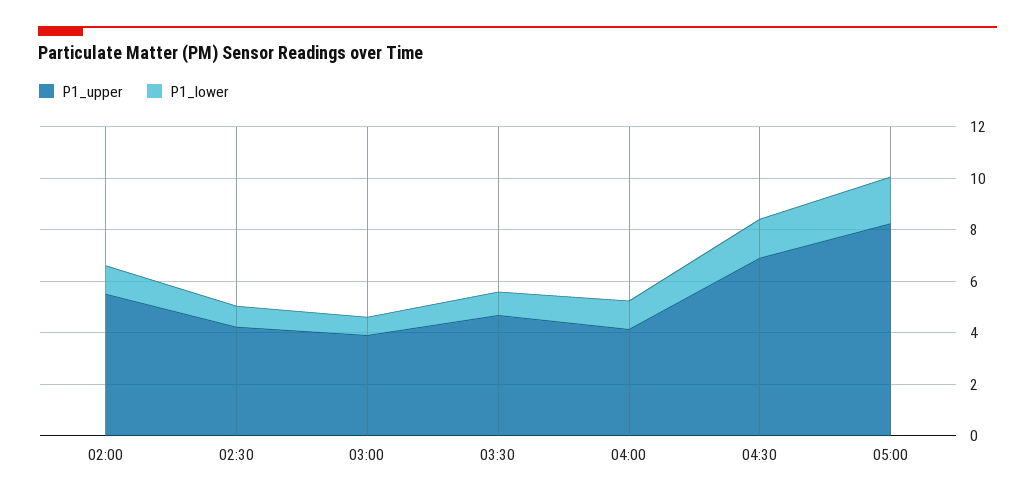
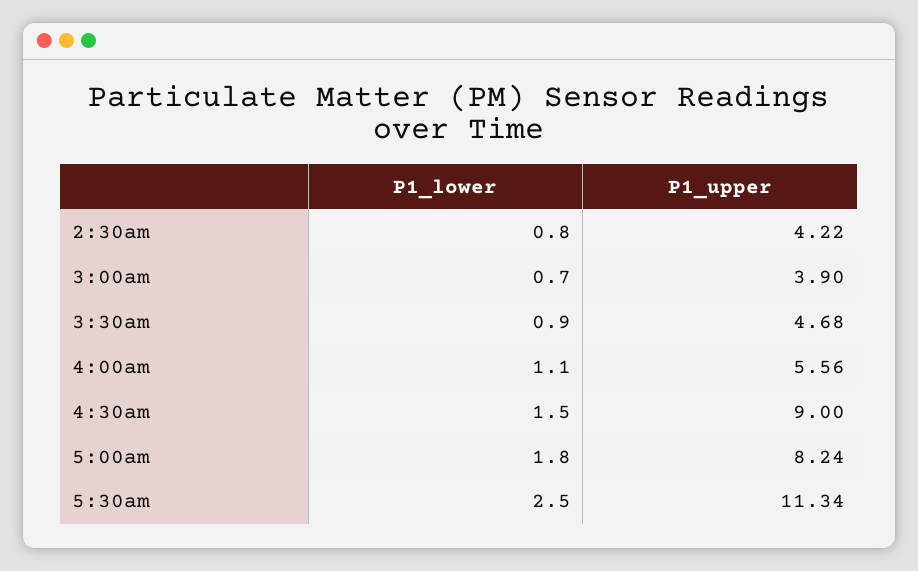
P1_upper, 02:00: 5.5 -> none
P1_lower, 02:00: 1 -> none
P1_upper, 04:00: 4 -> 5.56
P1_upper, 04:30: 7 -> 9
P1_lower, 5:30am: none -> 2.5
P1_upper, 5:30am: none -> 11.34

